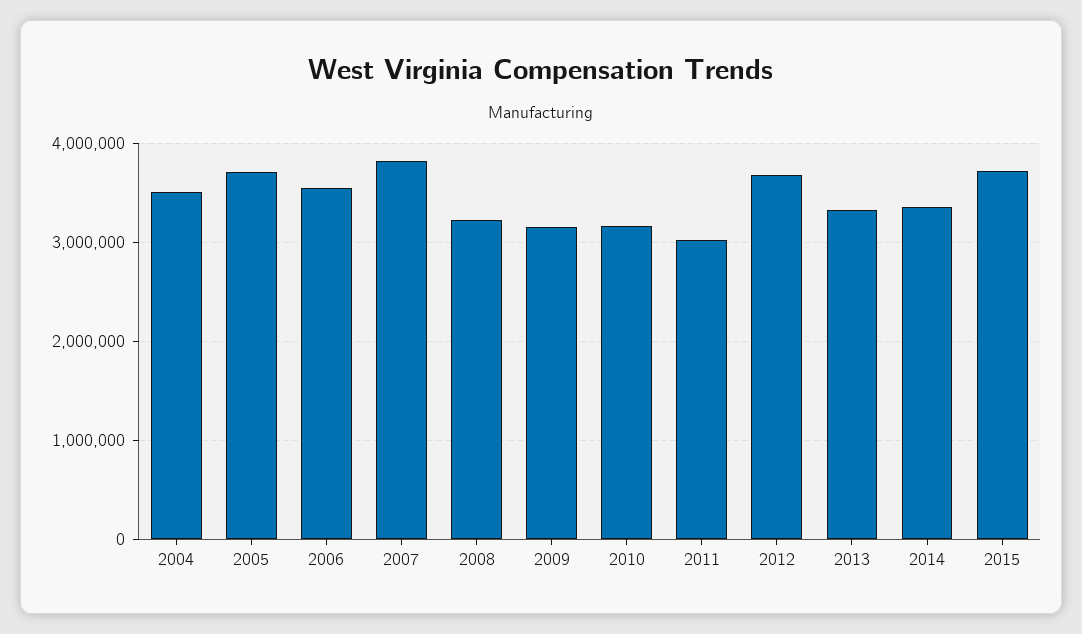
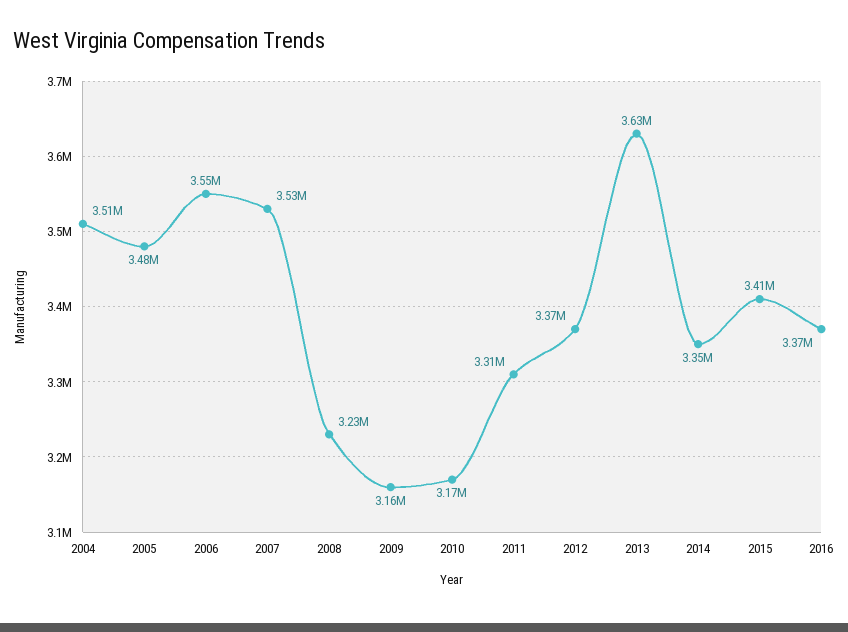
2005: 3700000 -> 3480000
2007: 3800000 -> 3530000
2011: 3000000 -> 3310000
2012: 3700000 -> 3370000
2013: 3300000 -> 3630000
2015: 3700000 -> 3410000
2016: none -> 3370000

